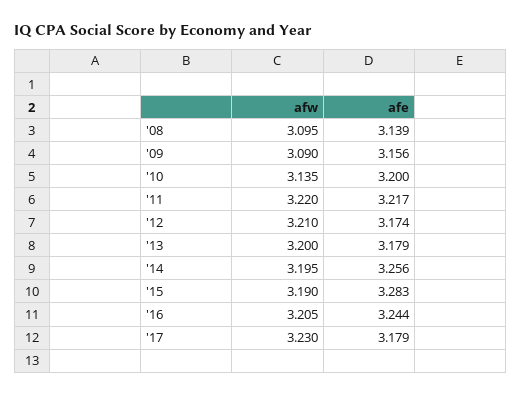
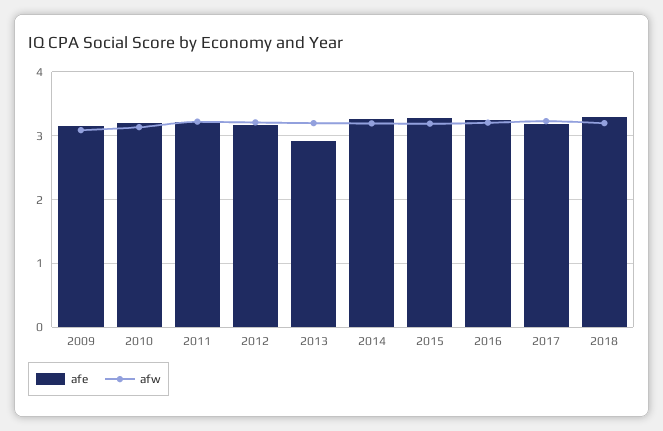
afw, '08: 3.095 -> none
afe, '08: 3.139 -> none
afe, '13: 3.179 -> 2.9
afe, 2018: none -> 3.3
afw, 2018: none -> 3.2

